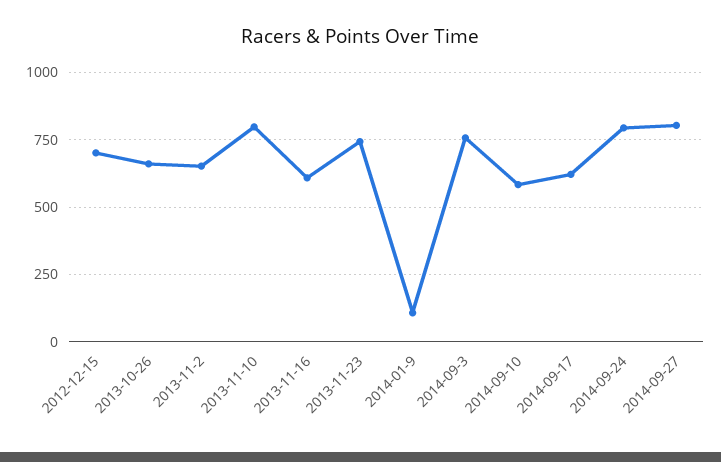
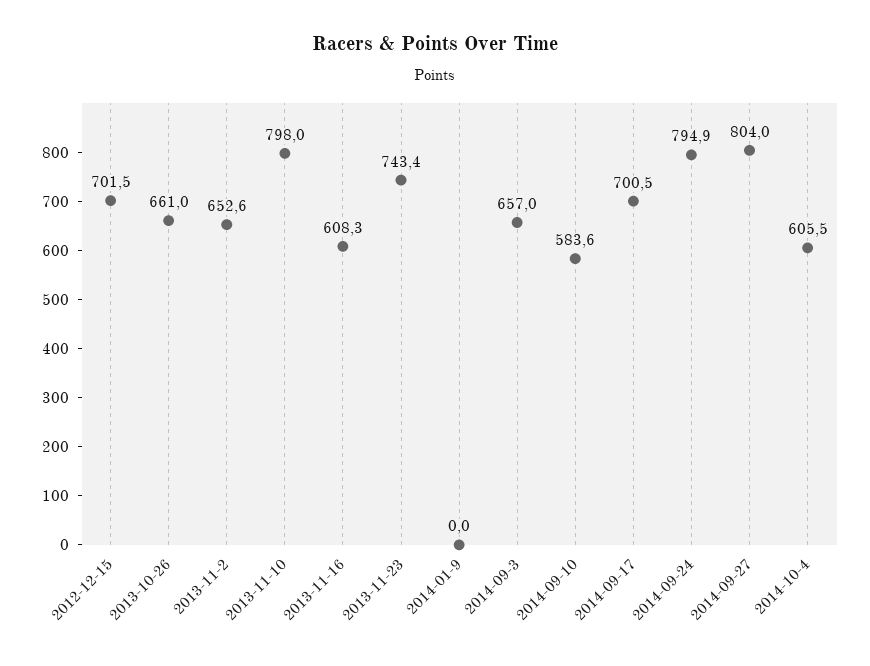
2014-01-9: 100 -> 0
2014-09-3: 750 -> 657
2014-09-17: 625 -> 700.5
2014-10-4: none -> 605.5

